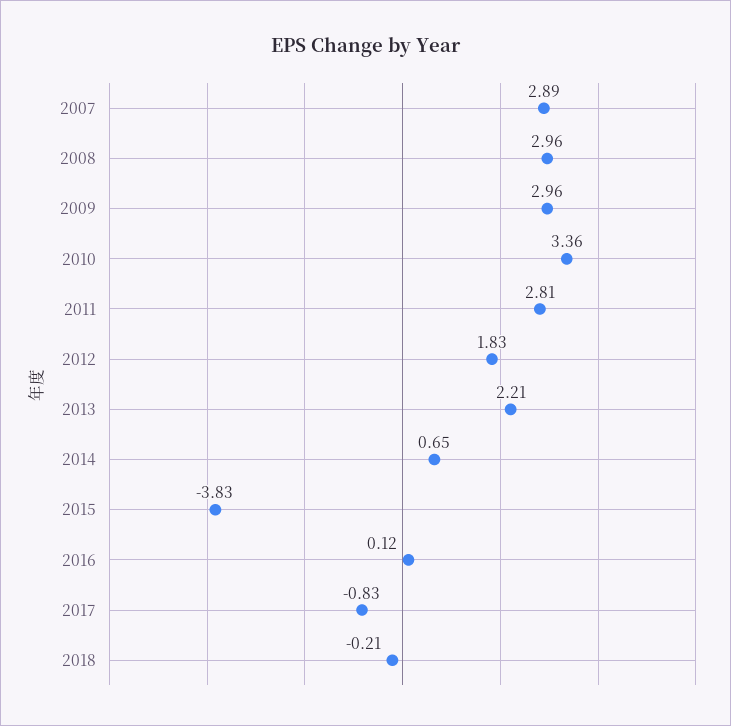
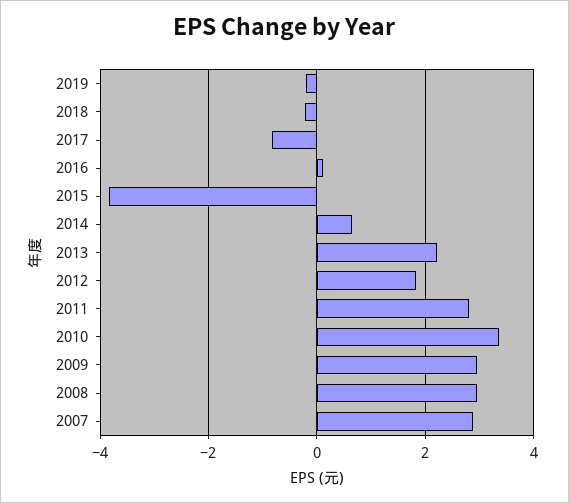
2019: none -> -0.2

